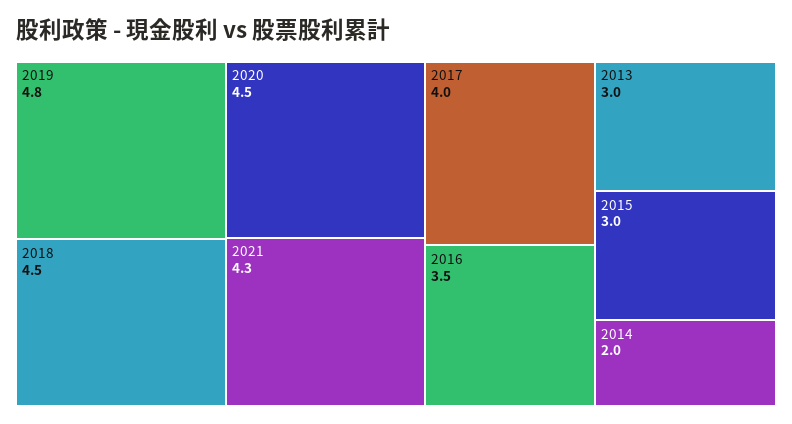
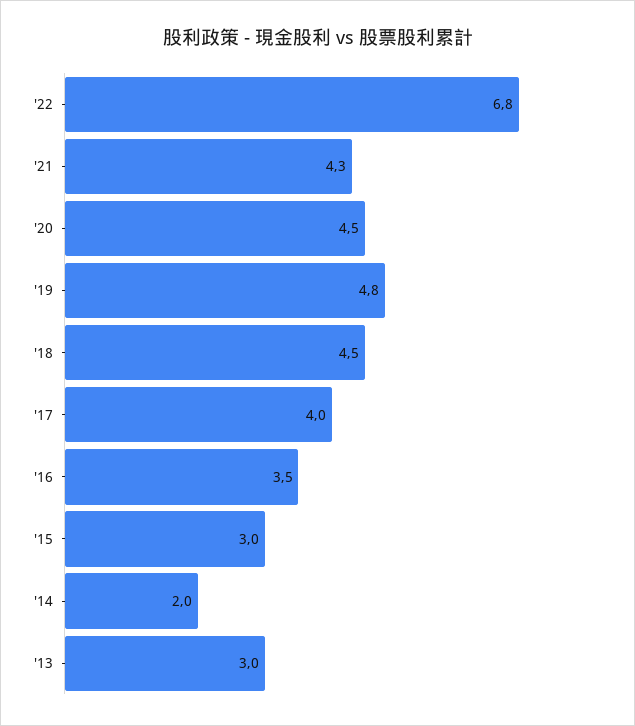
'22: none -> 6.8

